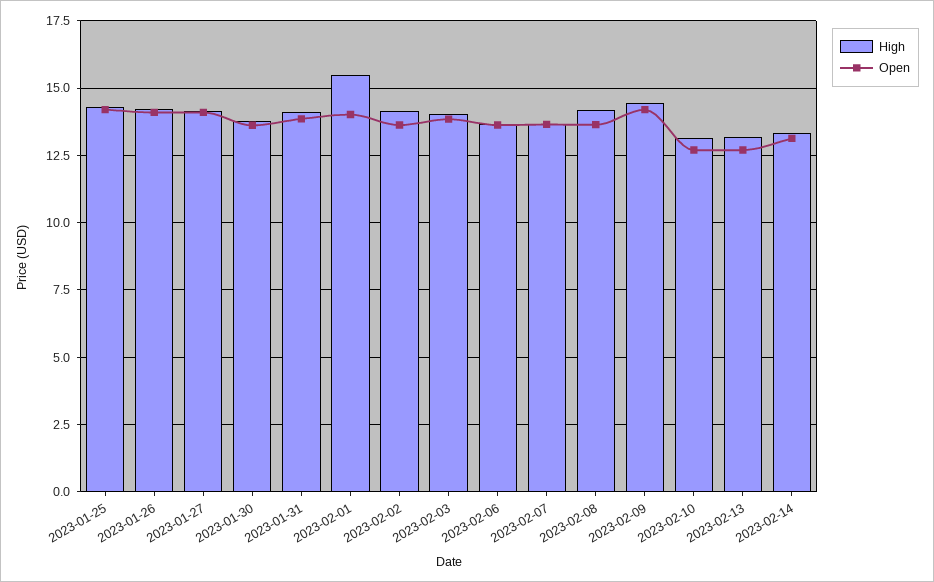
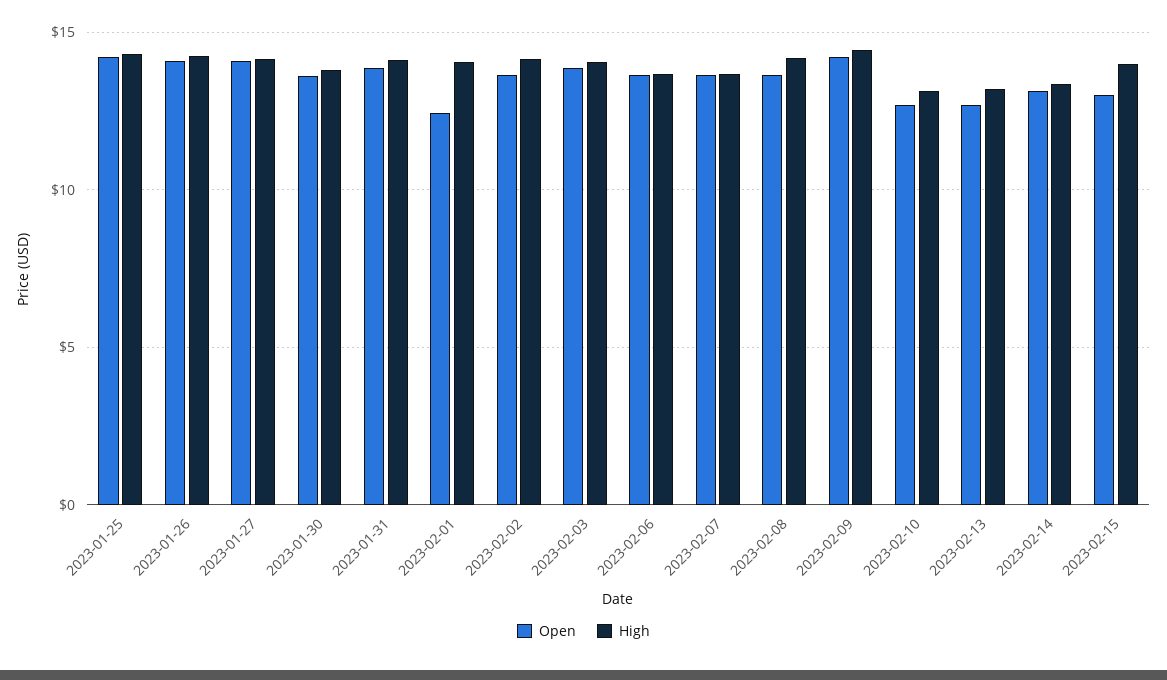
High, 2023-02-01: 15.5 -> 14
Open, 2023-02-01: 14 -> 12.5
Open, 2023-02-15: none -> 13
High, 2023-02-15: none -> 14

